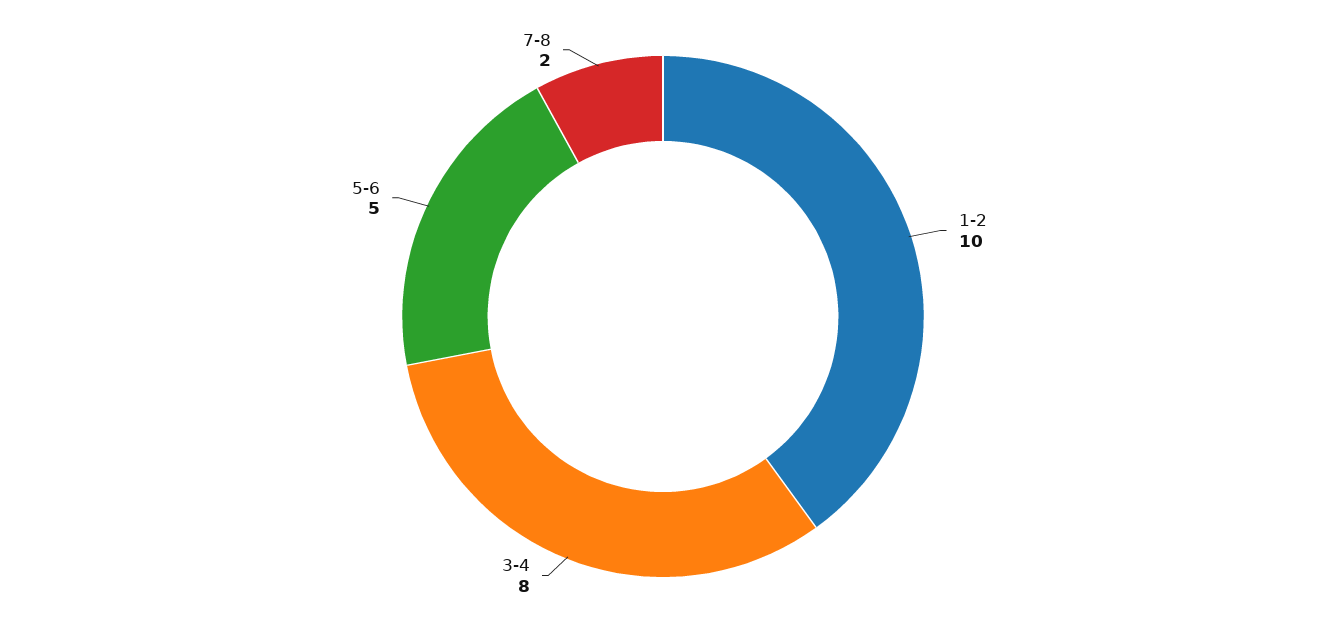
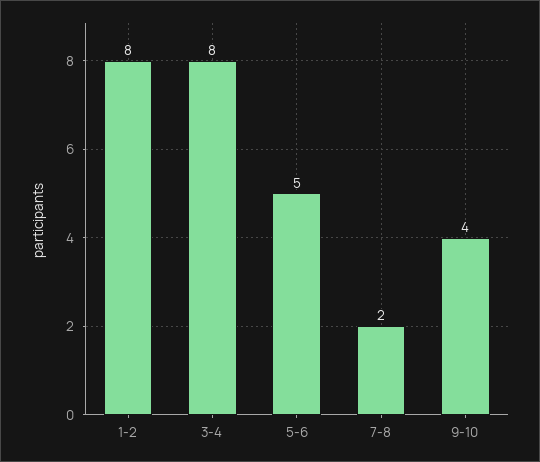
1-2: 10 -> 8
9-10: none -> 4

